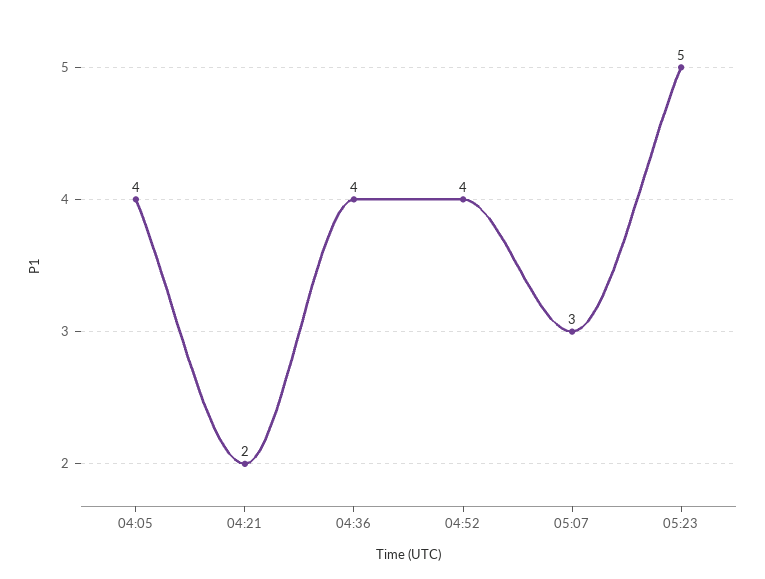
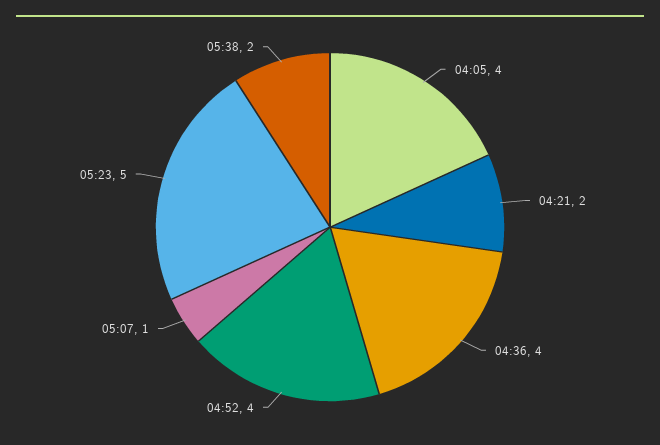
05:07: 3 -> 1
05:38: none -> 2

